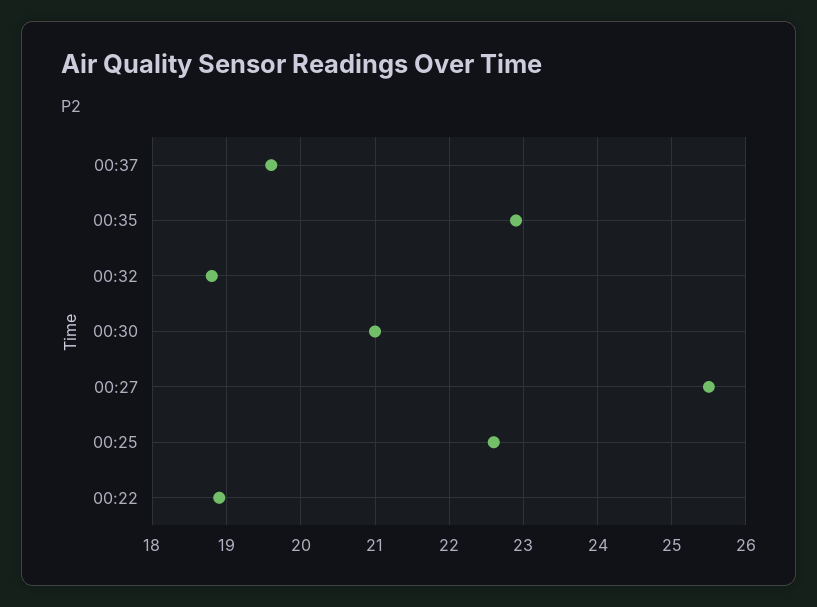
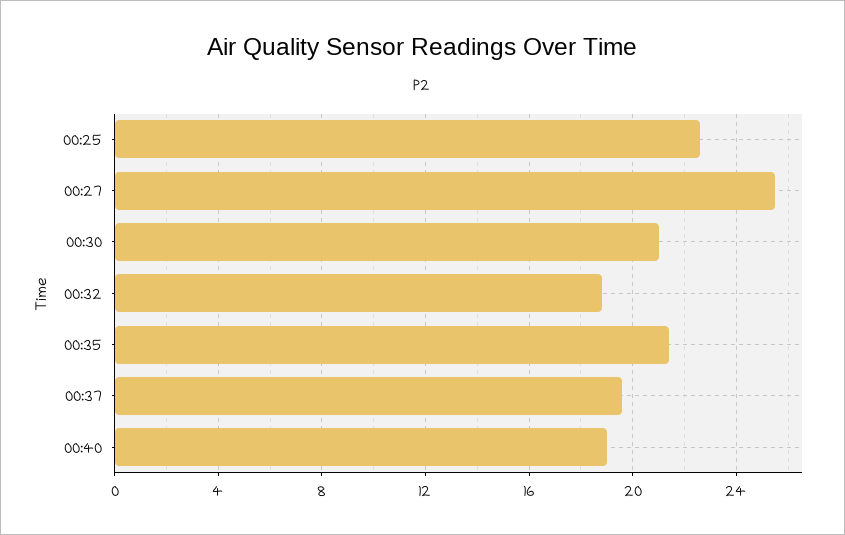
00:35: 22.9 -> 21.5
00:22: 18.9 -> none
00:40: none -> 19

